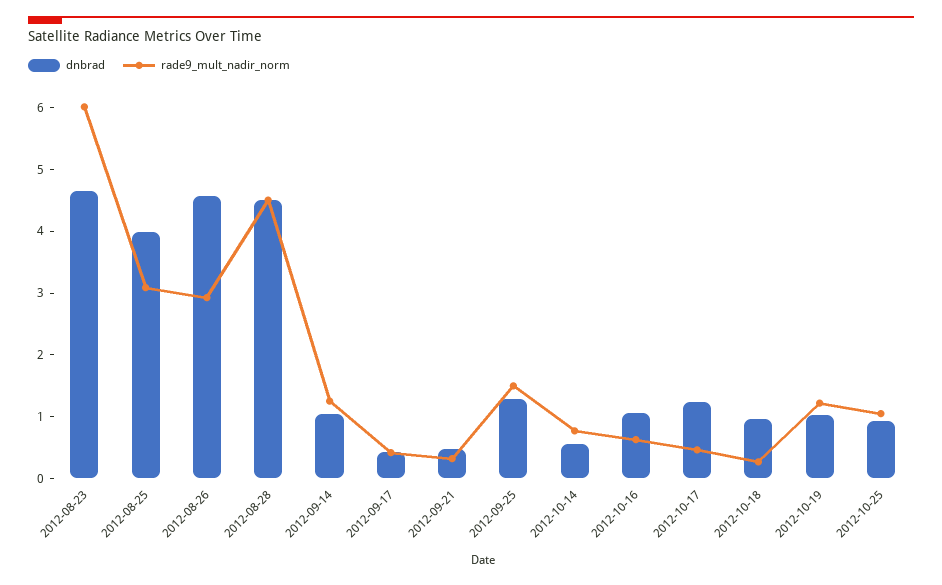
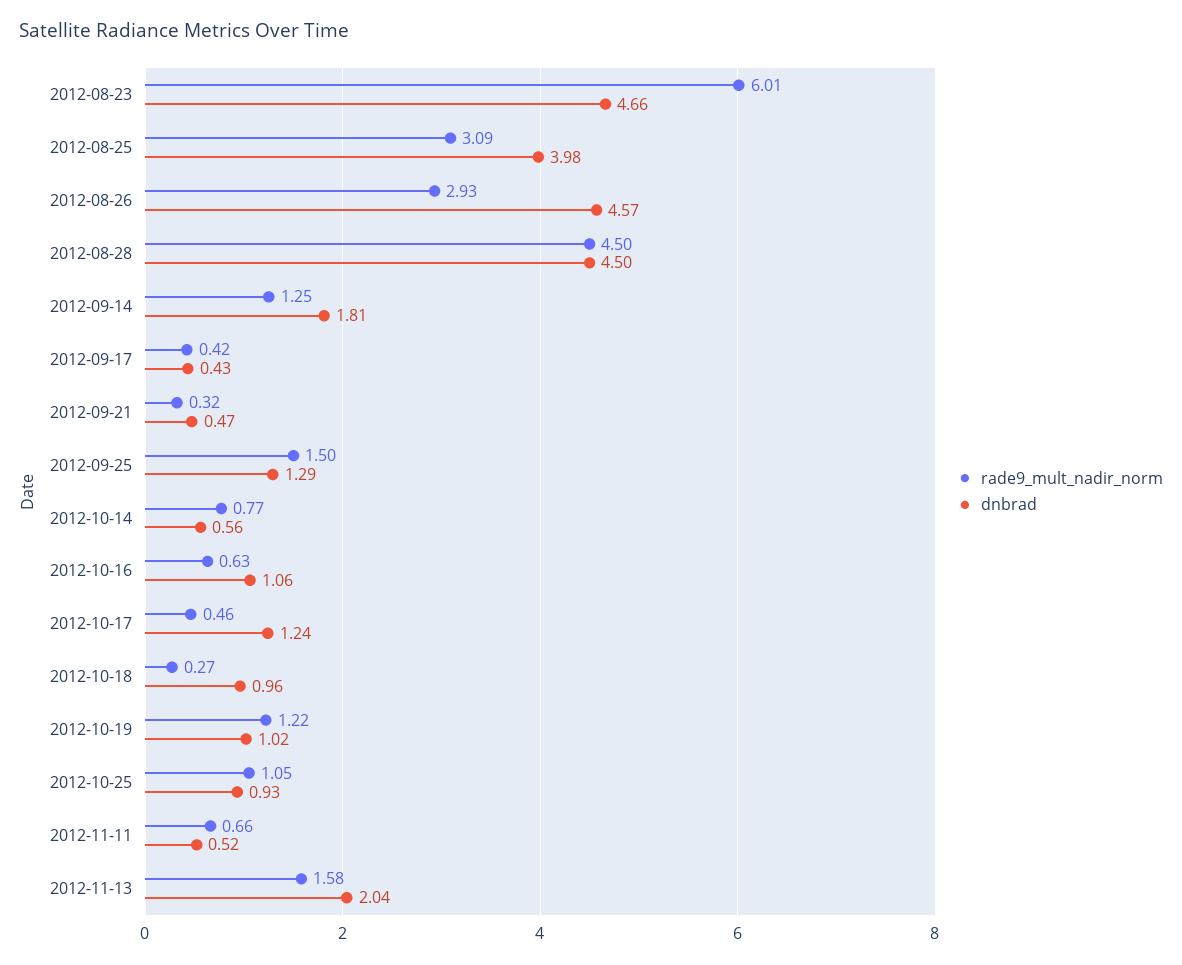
dnbrad, 2012-09-14: 1 -> 1.81
rade9_mult_nadir_norm, 2012-11-11: none -> 0.66
dnbrad, 2012-11-11: none -> 0.52
rade9_mult_nadir_norm, 2012-11-13: none -> 1.58
dnbrad, 2012-11-13: none -> 2.04

